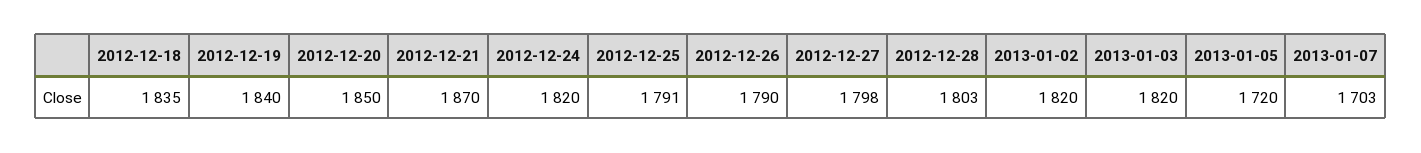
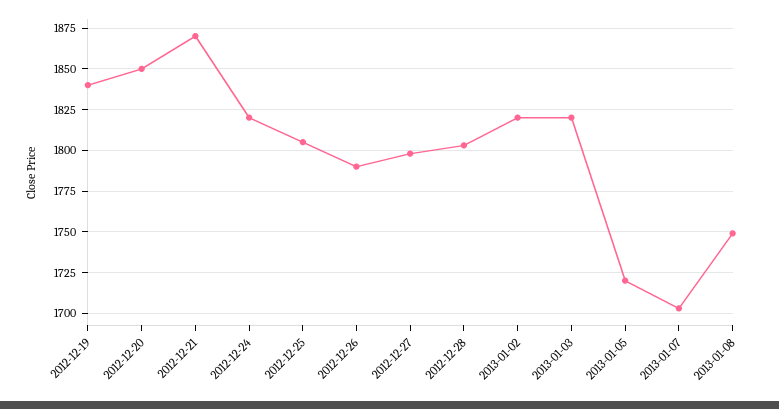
2012-12-18: 1835 -> none
2012-12-25: 1791 -> 1805
2013-01-08: none -> 1750

